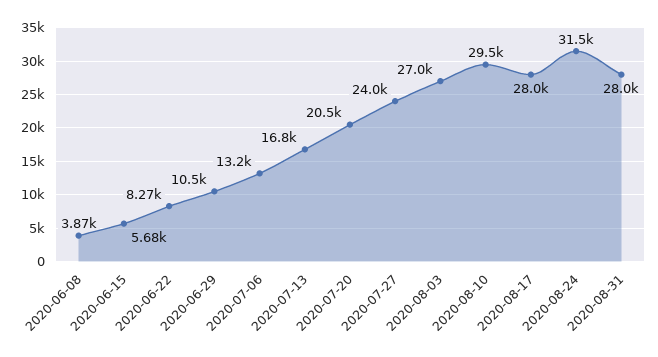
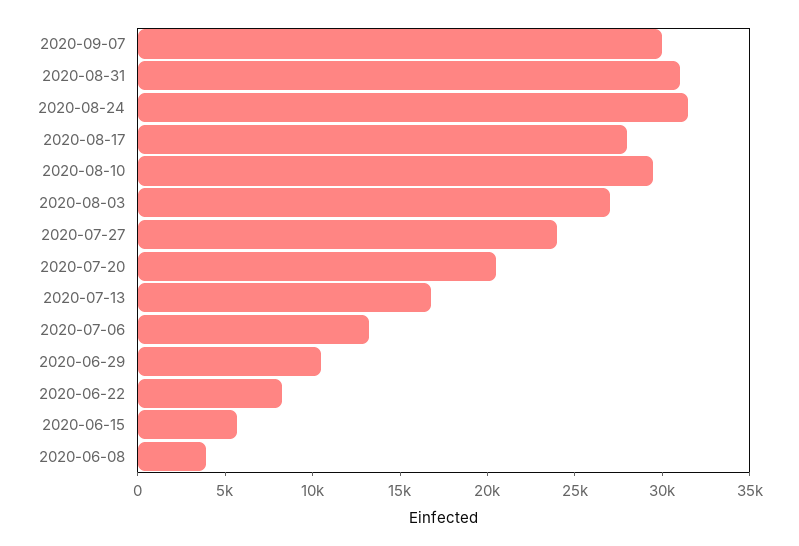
2020-08-31: 28000 -> 31000
2020-09-07: none -> 30000

